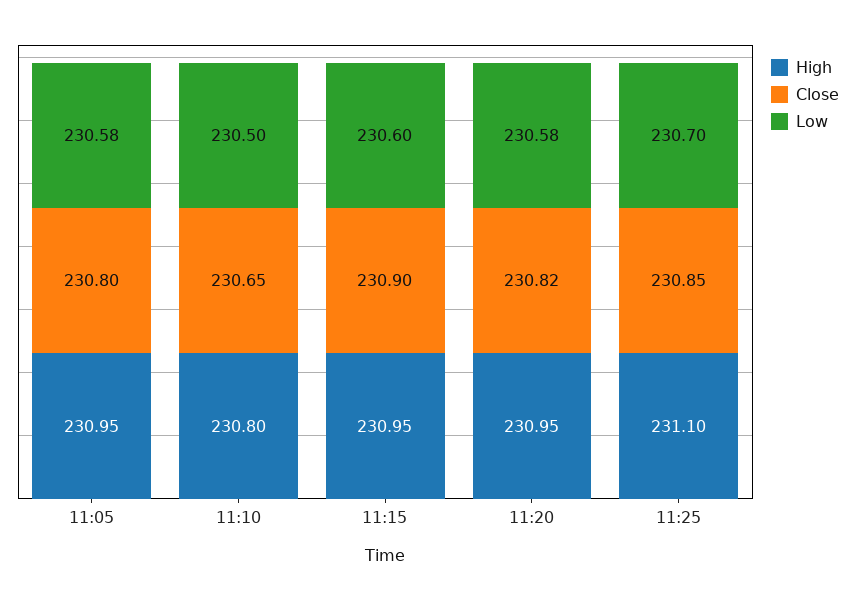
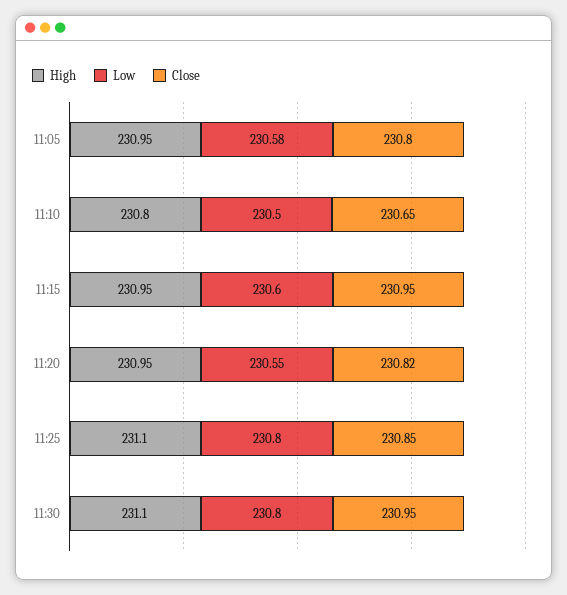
Close, 11:15: 230.9 -> 230.95
Low, 11:20: 230.58 -> 230.55
Low, 11:25: 230.7 -> 230.8
High, 11:30: none -> 231.1
Low, 11:30: none -> 230.8
Close, 11:30: none -> 230.95

